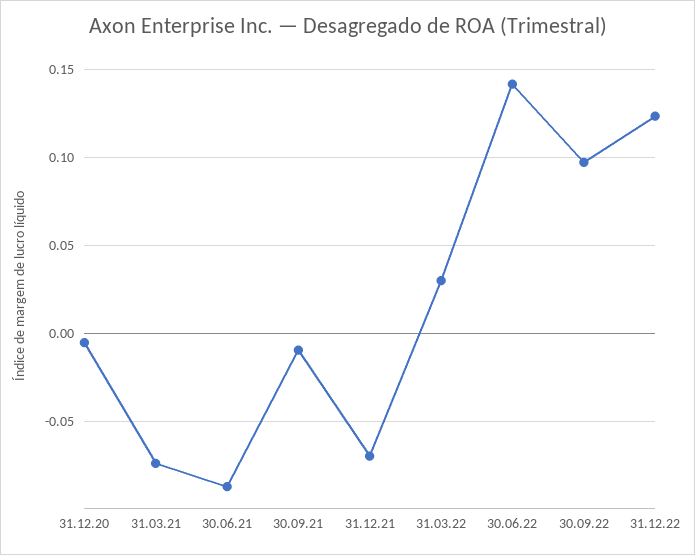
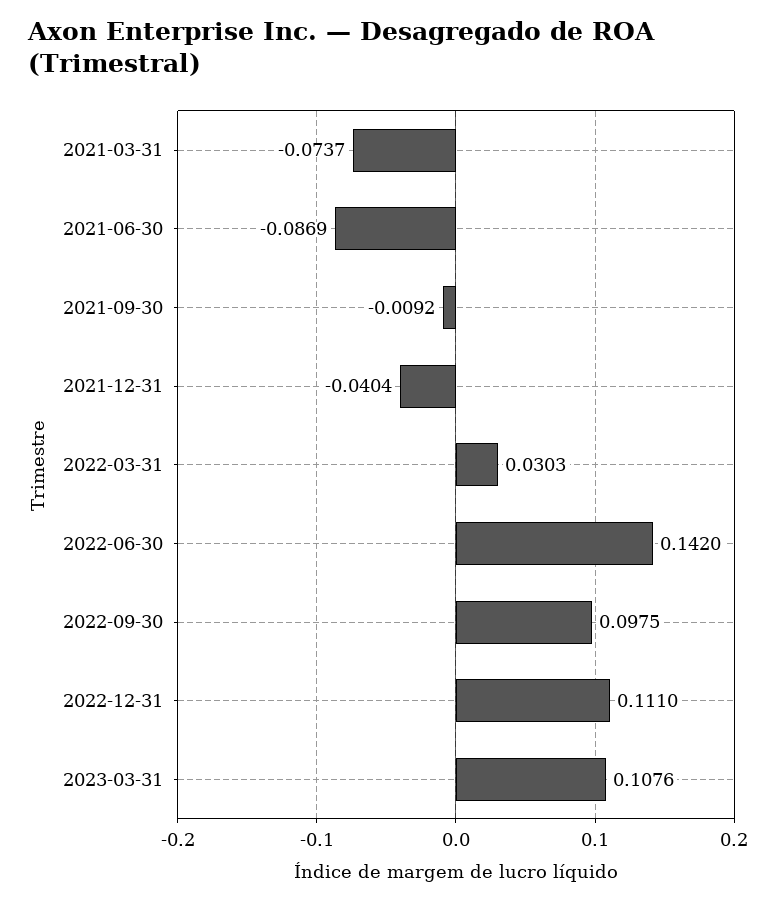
31.12.20: -0.005 -> none
31.12.21: -0.07 -> -0.0404
31.12.22: 0.125 -> 0.111
2023-03-31: none -> 0.1076

